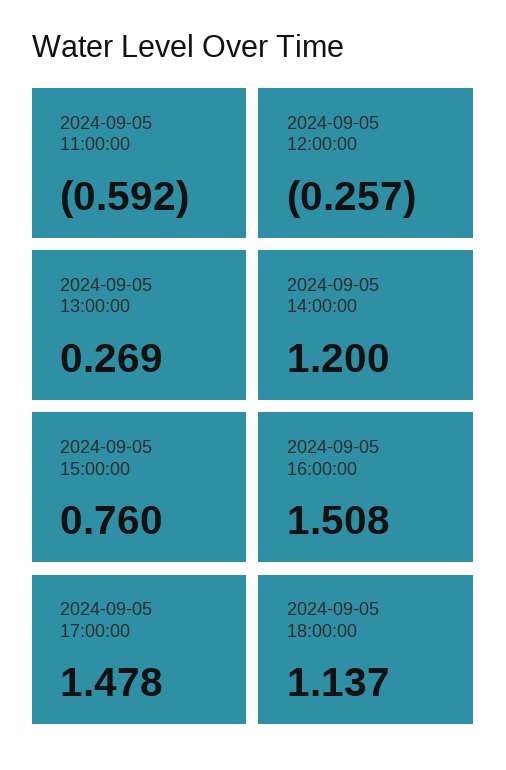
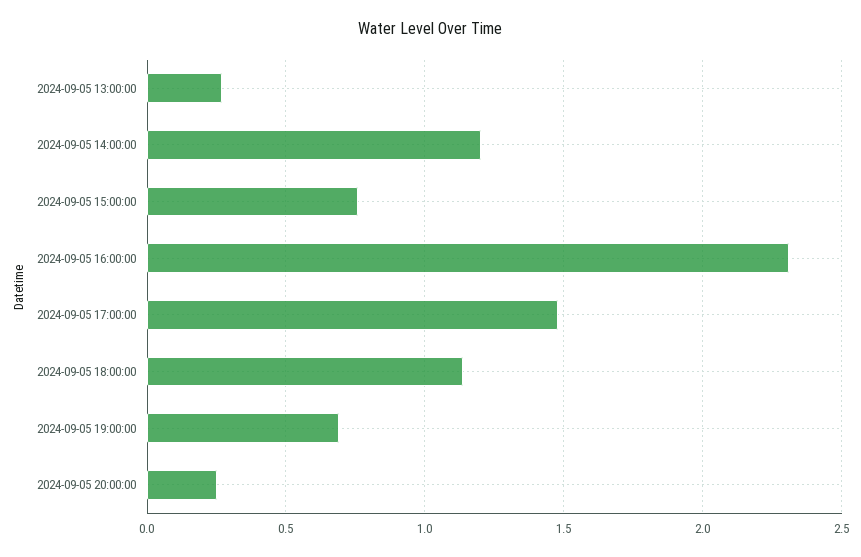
2024-09-05 11:00:00: -0.592 -> none
2024-09-05 12:00:00: -0.257 -> none
2024-09-05 16:00:00: 1.508 -> 2.3
2024-09-05 19:00:00: none -> 0.7
2024-09-05 20:00:00: none -> 0.25

